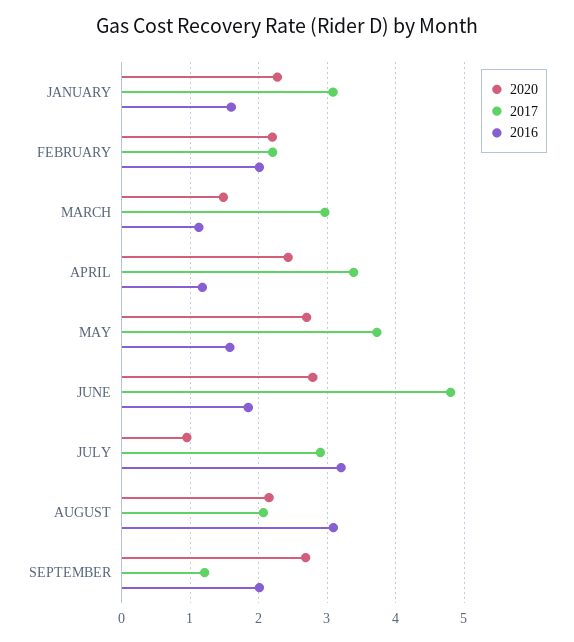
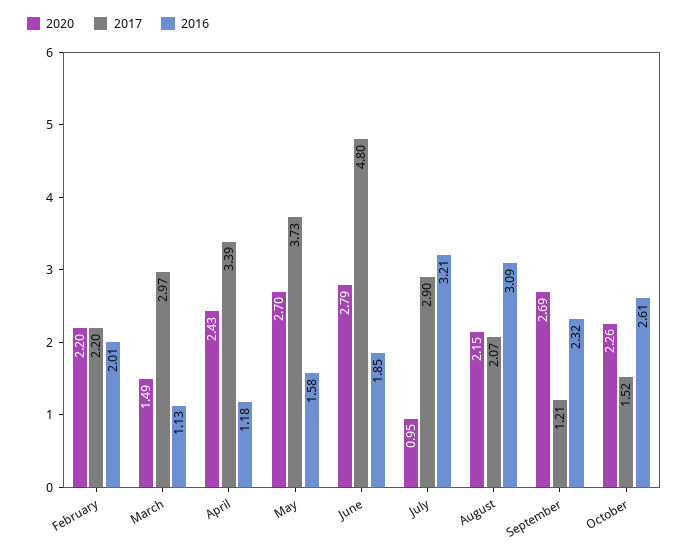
2020, JANUARY: 2.3 -> none
2017, JANUARY: 3.1 -> none
2016, JANUARY: 1.6 -> none
2016, SEPTEMBER: 2 -> 2.32
2020, October: none -> 2.26
2017, October: none -> 1.52
2016, October: none -> 2.61

